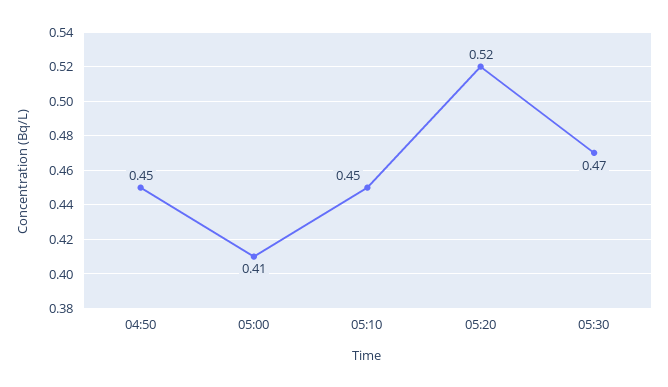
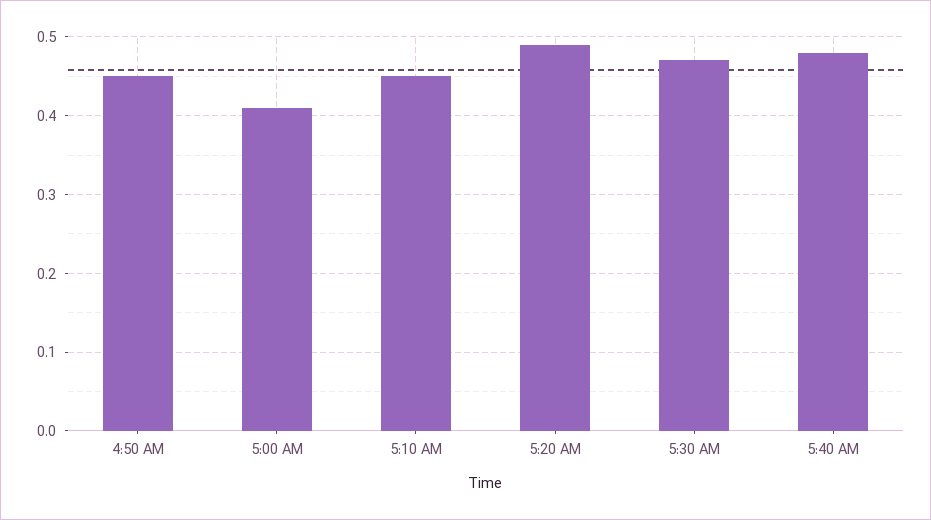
05:20: 0.52 -> 0.49
5:40 AM: none -> 0.48

